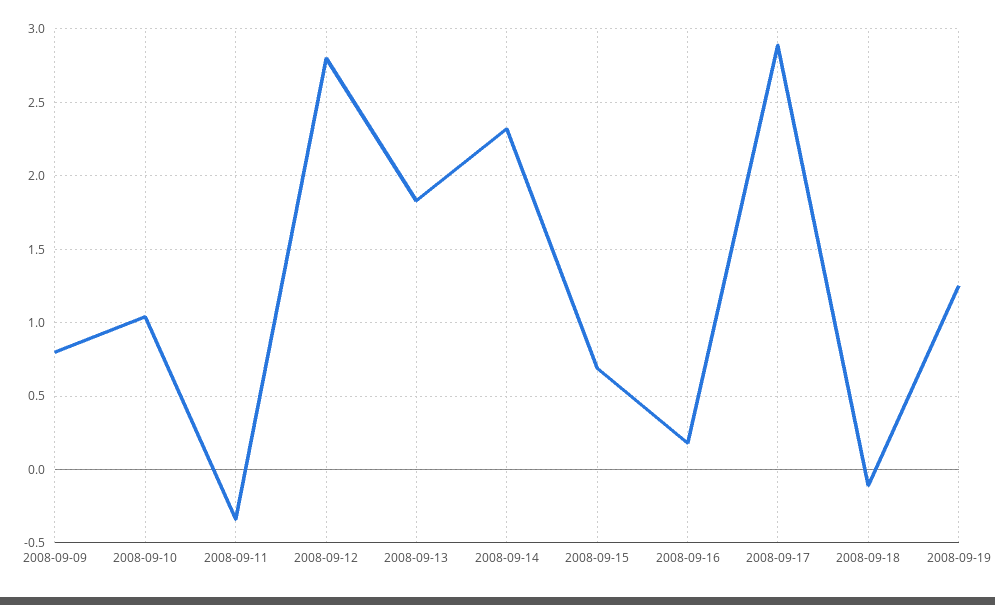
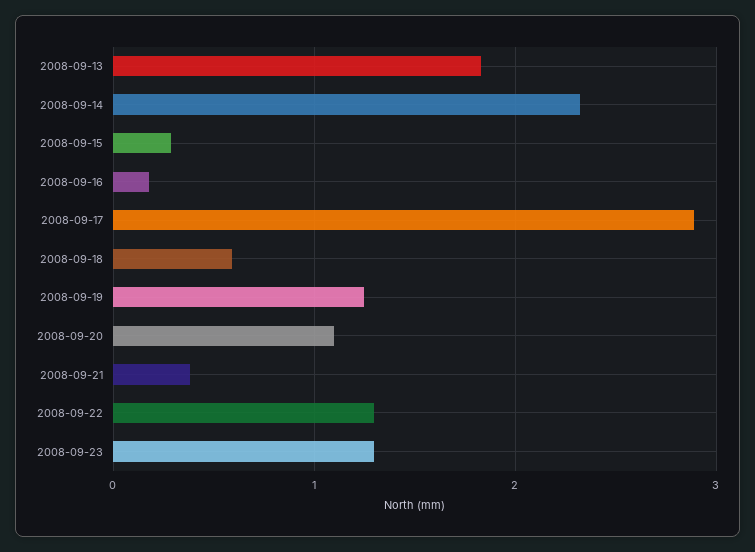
2008-09-09: 0.8 -> none
2008-09-10: 1.05 -> none
2008-09-11: -0.35 -> none
2008-09-12: 2.8 -> none
2008-09-15: 0.7 -> 0.3
2008-09-18: -0.1 -> 0.6
2008-09-20: none -> 1.1
2008-09-21: none -> 0.4
2008-09-22: none -> 1.3
2008-09-23: none -> 1.3

